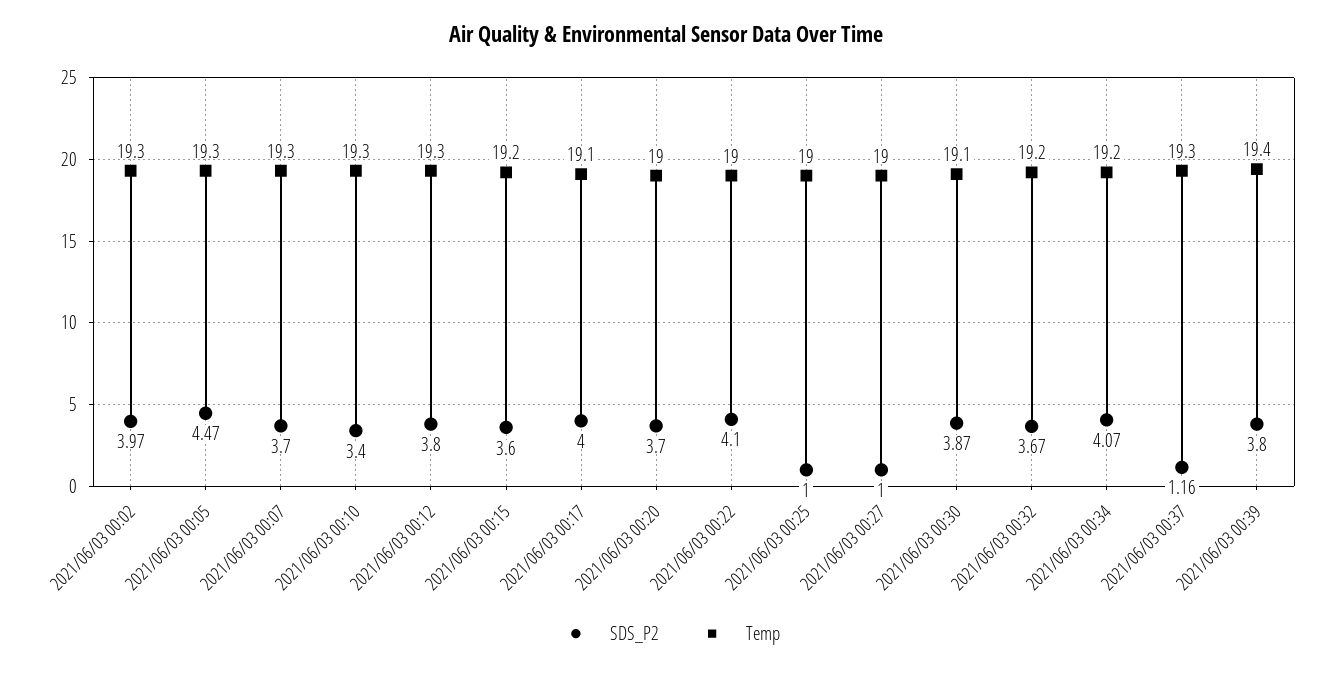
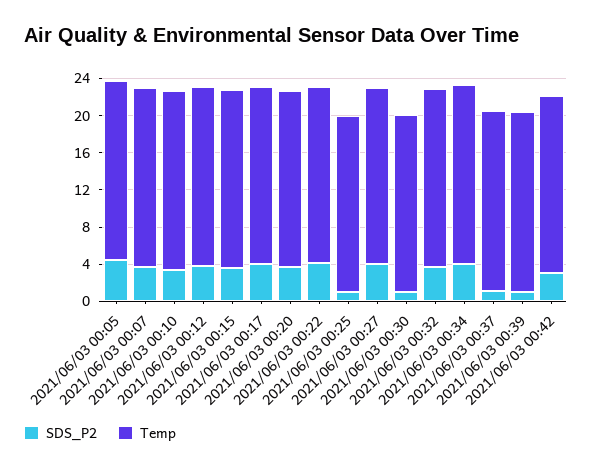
SDS_P2, 2021/06/03 00:02: 3.97 -> none
Temp, 2021/06/03 00:02: 19.3 -> none
SDS_P2, 2021/06/03 00:27: 1 -> 4
SDS_P2, 2021/06/03 00:30: 3.87 -> 1
SDS_P2, 2021/06/03 00:39: 3.8 -> 1
SDS_P2, 2021/06/03 00:42: none -> 3
Temp, 2021/06/03 00:42: none -> 19

